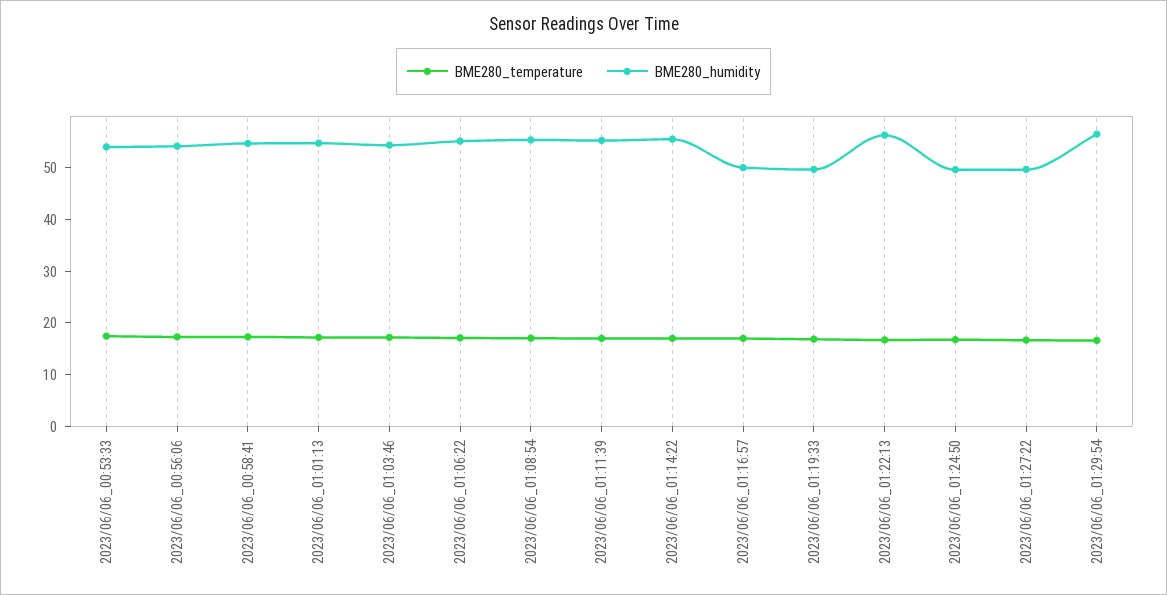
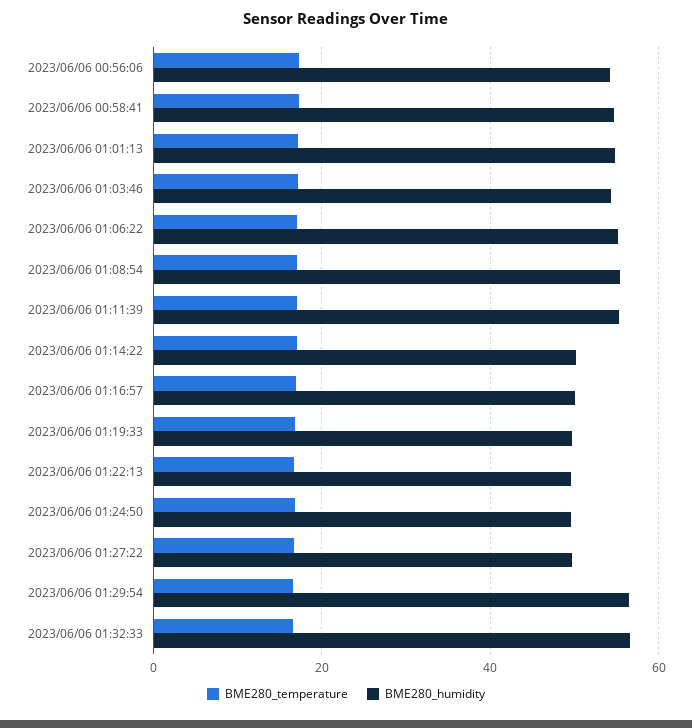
BME280_temperature, 2023/06/06_00:53:33: 18 -> none
BME280_humidity, 2023/06/06_00:53:33: 54 -> none
BME280_humidity, 2023/06/06_01:14:22: 56 -> 50
BME280_humidity, 2023/06/06_01:22:13: 56 -> 50
BME280_temperature, 2023/06/06 01:32:33: none -> 16
BME280_humidity, 2023/06/06 01:32:33: none -> 56

